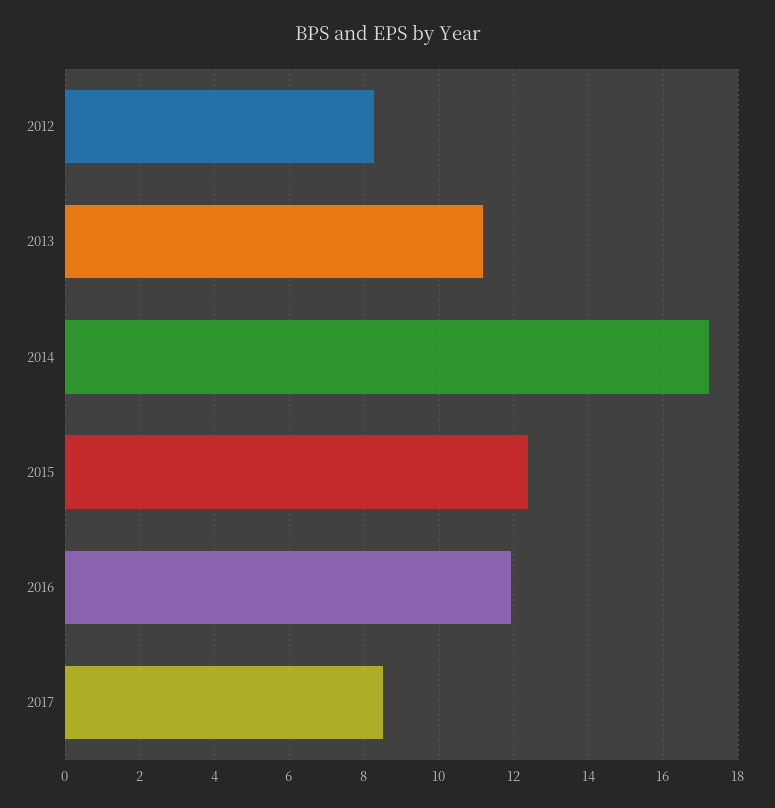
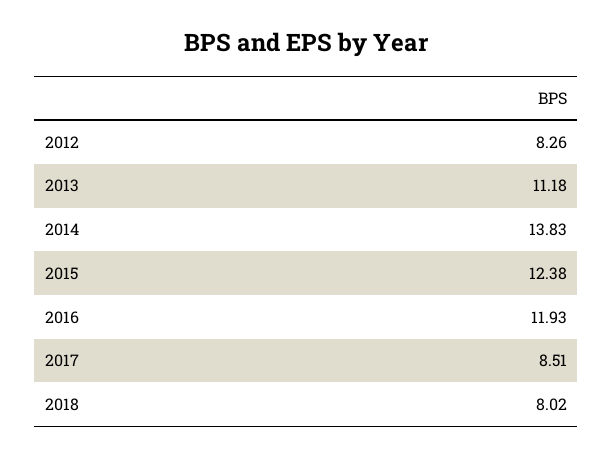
2014: 17.2 -> 13.83
2018: none -> 8.02

